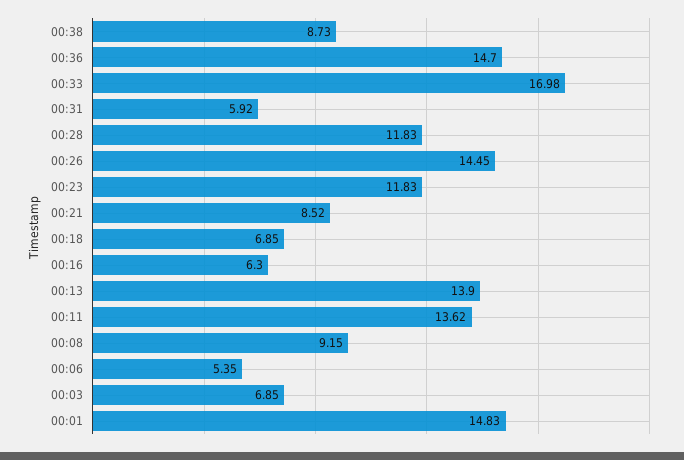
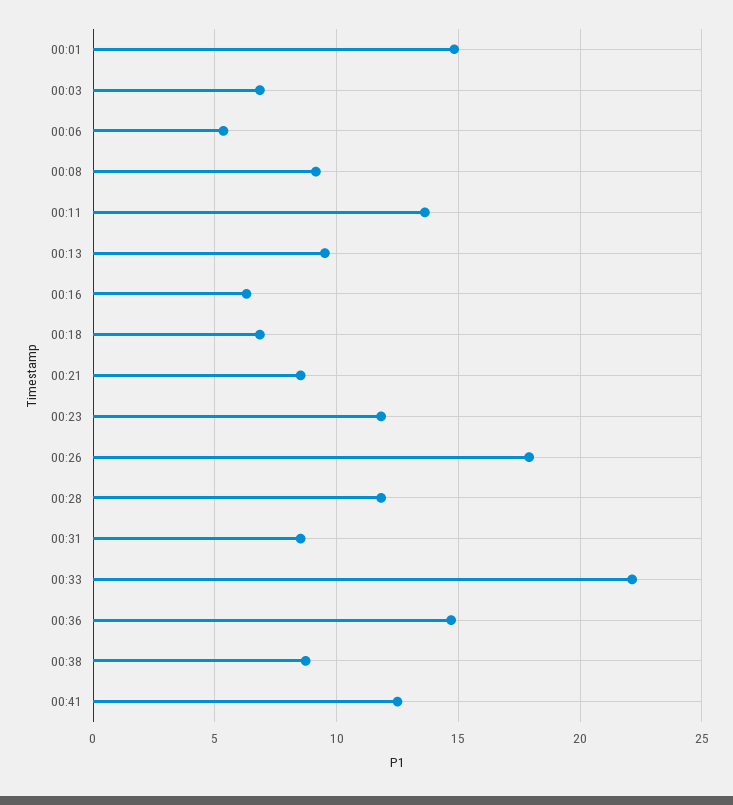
00:33: 16.98 -> 22
00:31: 5.92 -> 8.5
00:26: 14.45 -> 18
00:13: 13.9 -> 9.5
00:41: none -> 12.5

